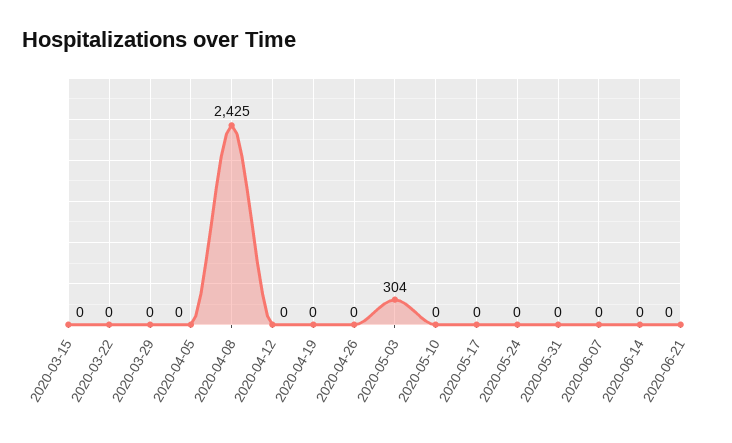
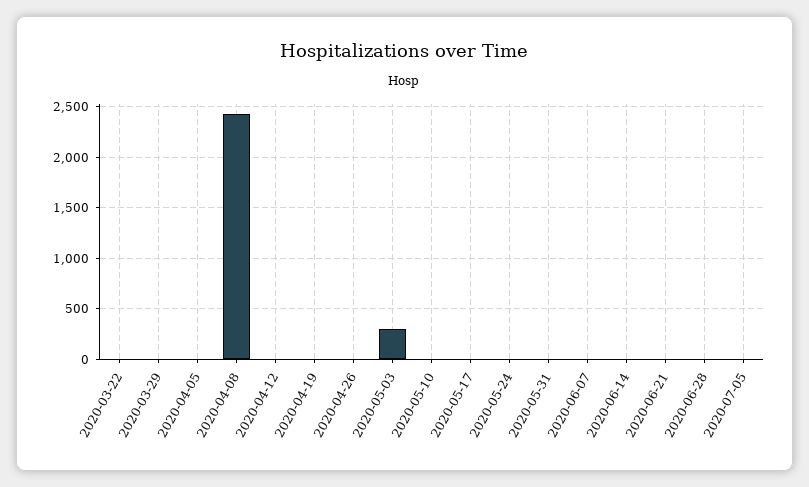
2020-03-15: 0 -> none
2020-06-28: none -> 0
2020-07-05: none -> 0

